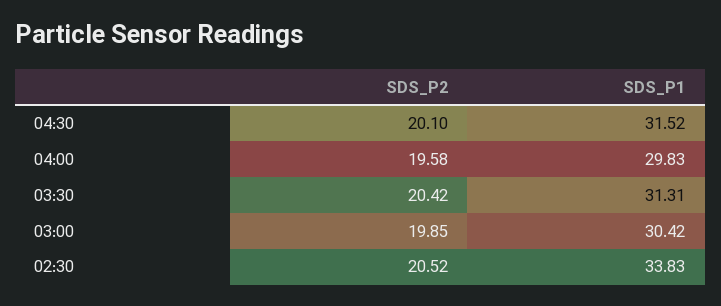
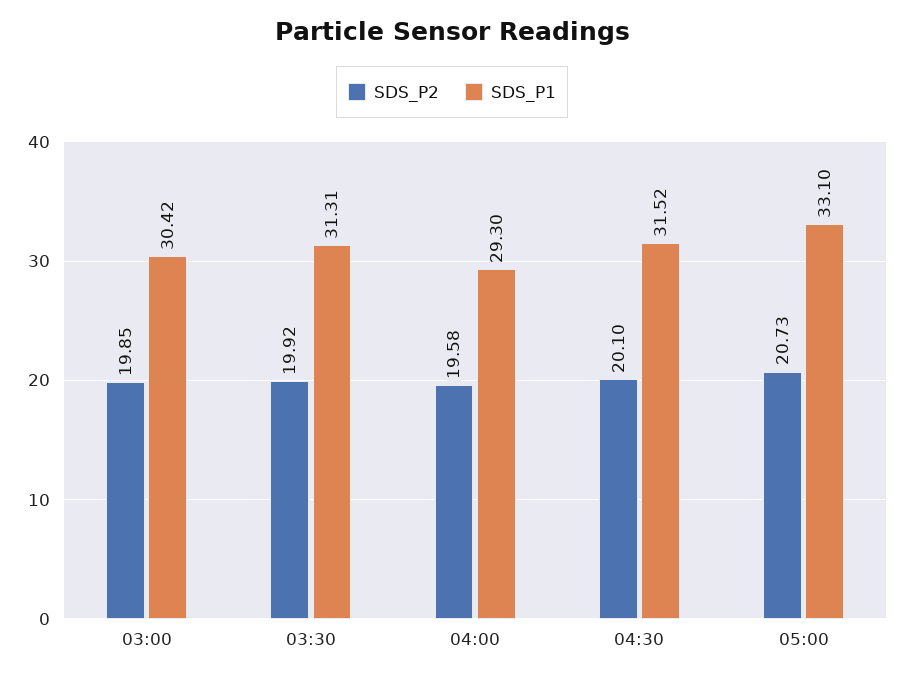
SDS_P1, 04:00: 29.83 -> 29.3
SDS_P2, 03:30: 20.42 -> 19.92
SDS_P2, 02:30: 20.52 -> none
SDS_P1, 02:30: 33.83 -> none
SDS_P2, 05:00: none -> 20.73
SDS_P1, 05:00: none -> 33.1

